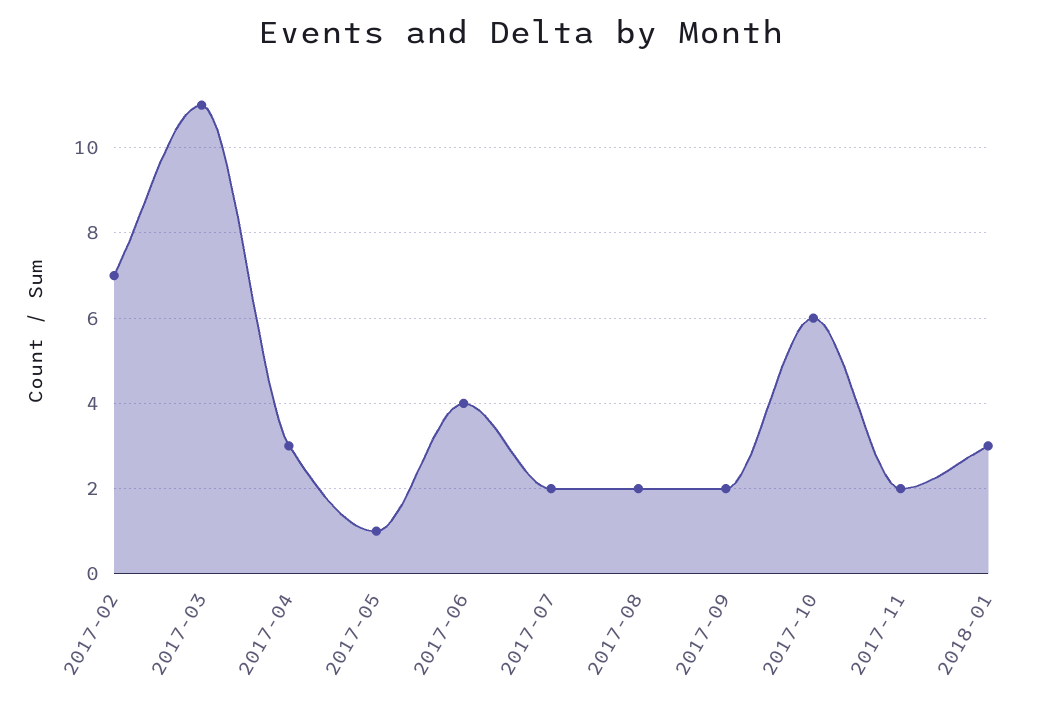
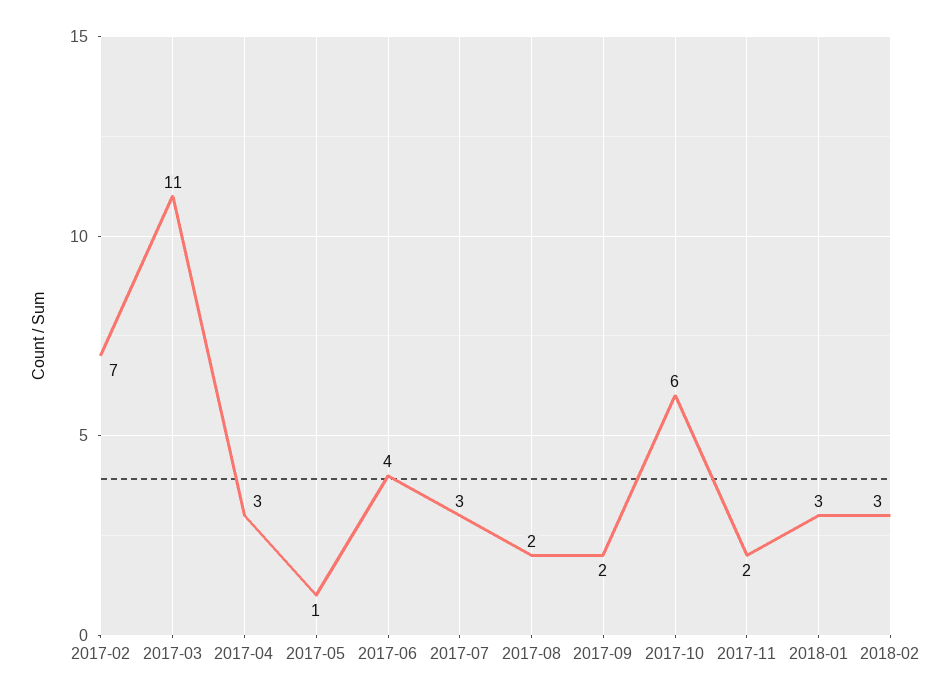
2017-07: 2 -> 3
2018-02: none -> 3

